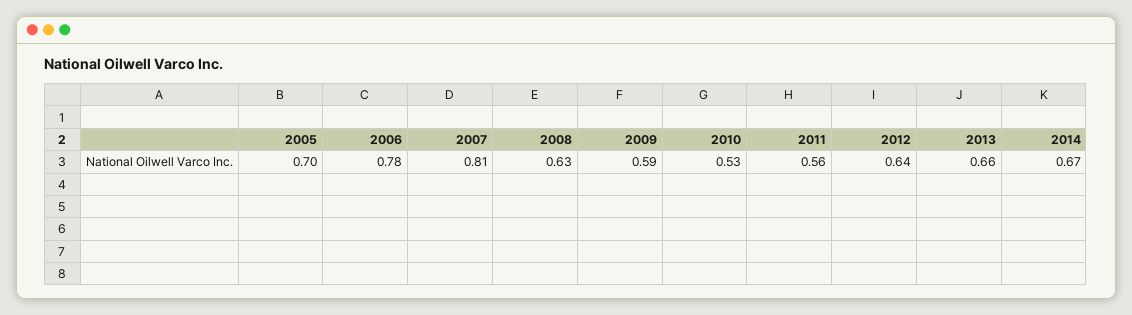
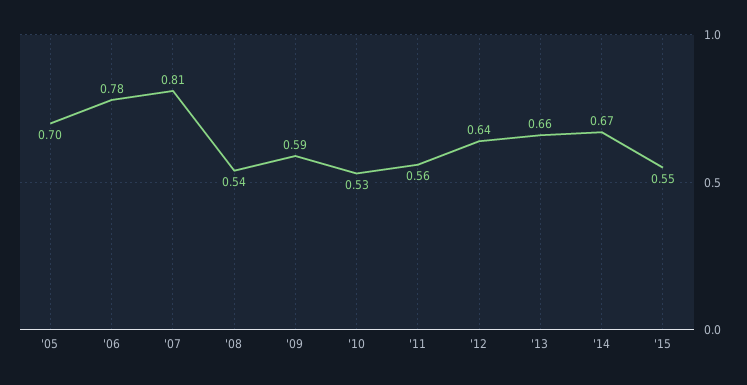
2008: 0.63 -> 0.54
'15: none -> 0.55

